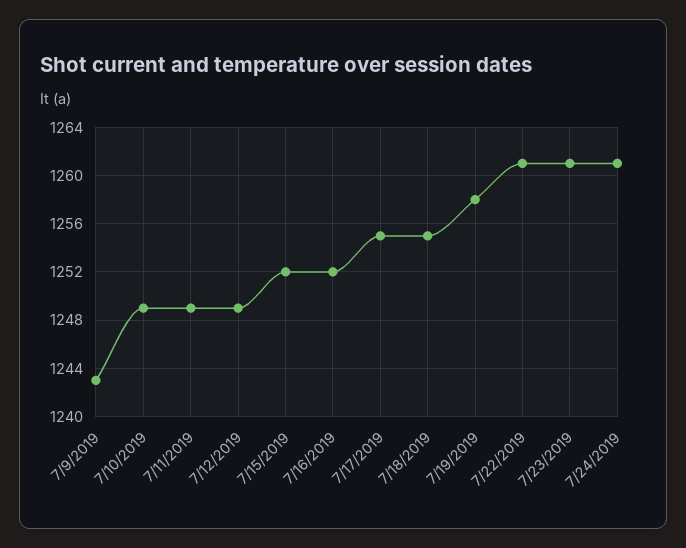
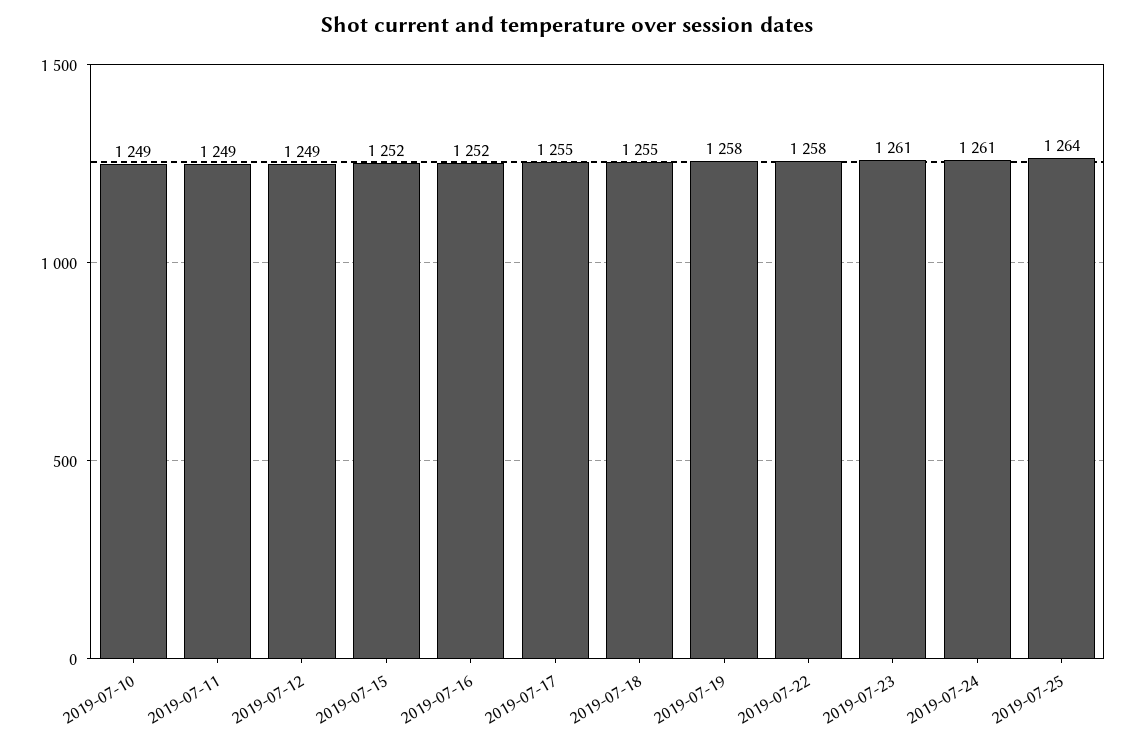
7/9/2019: 1243 -> none
7/22/2019: 1261 -> 1258
2019-07-25: none -> 1264

